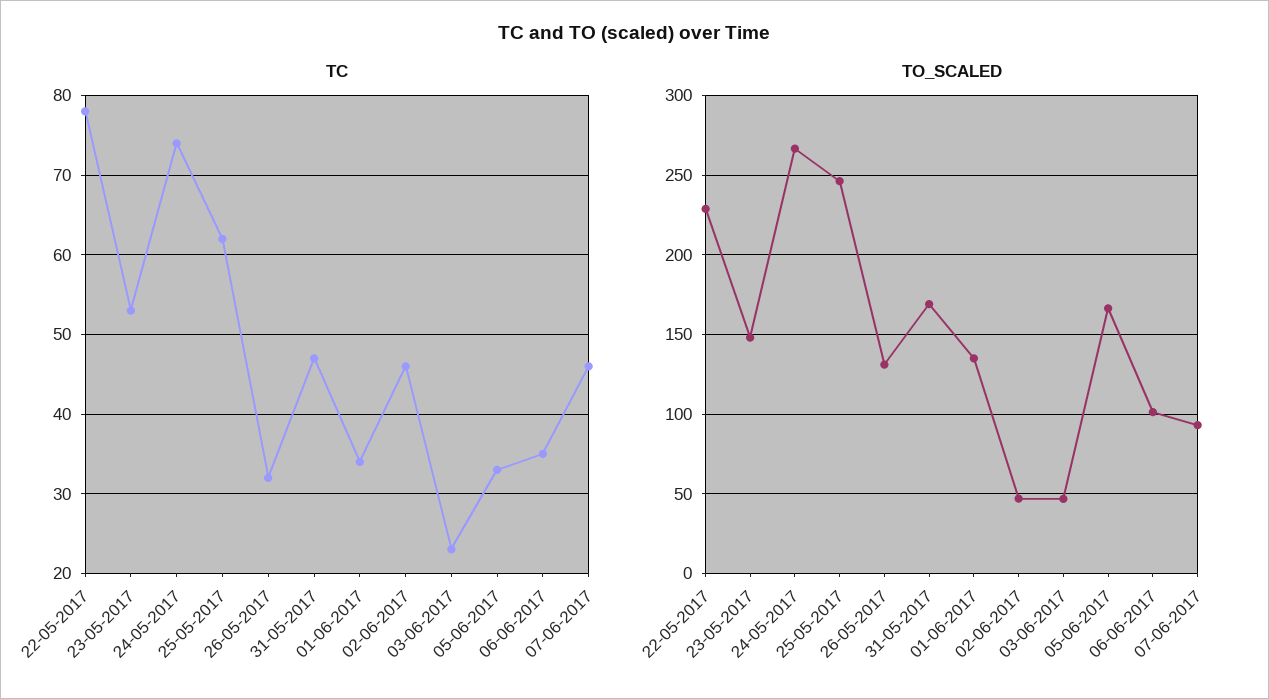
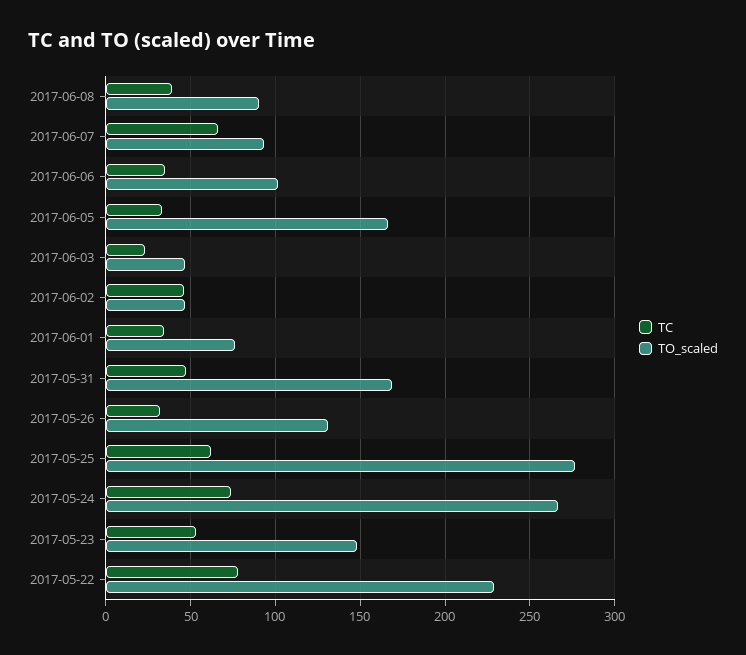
TC, 07-06-2017: 46 -> 65
TO_SCALED, 25-05-2017: 245 -> 275
TO_SCALED, 01-06-2017: 135 -> 75
TC, 2017-06-08: none -> 40
TO_SCALED, 2017-06-08: none -> 90

